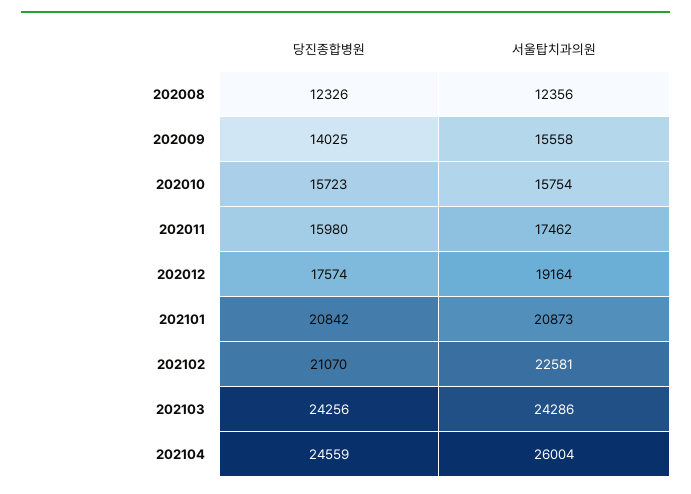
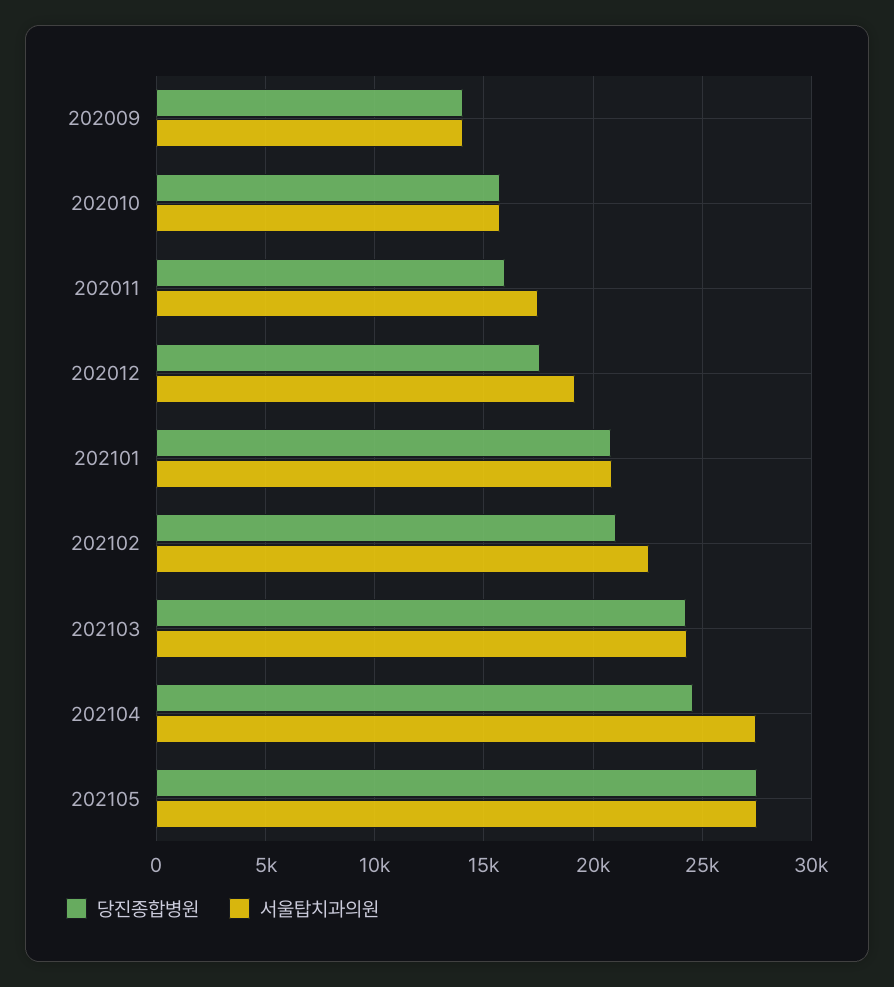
당진종합병원, 202008: 12326 -> none
서울탑치과의원, 202008: 12356 -> none
서울탑치과의원, 202009: 15558 -> 14000
서울탑치과의원, 202104: 26004 -> 27500
당진종합병원, 202105: none -> 27500
서울탑치과의원, 202105: none -> 27500

